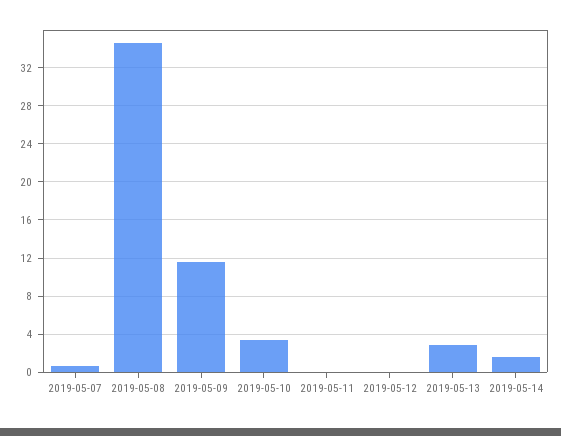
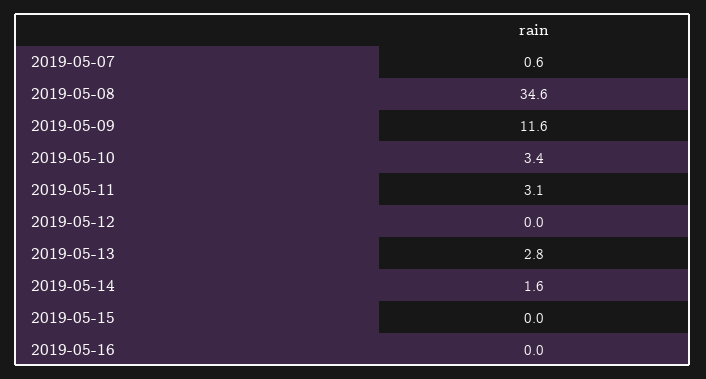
2019-05-11: 0 -> 3.1
2019-05-15: none -> 0
2019-05-16: none -> 0

